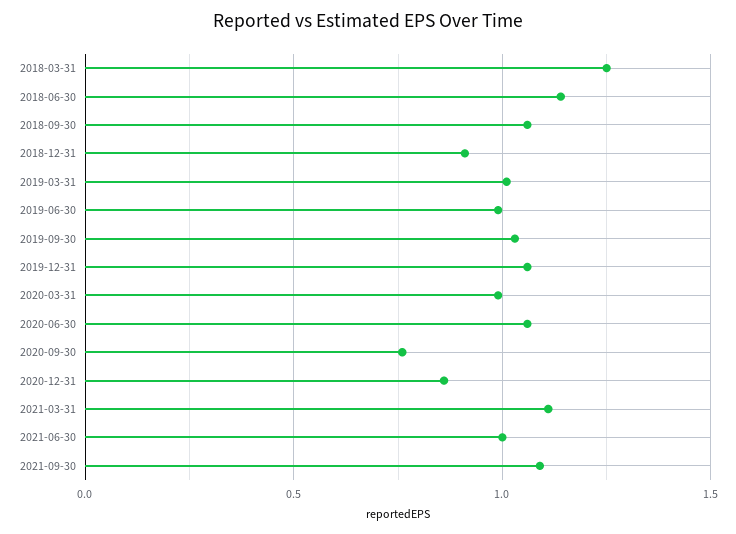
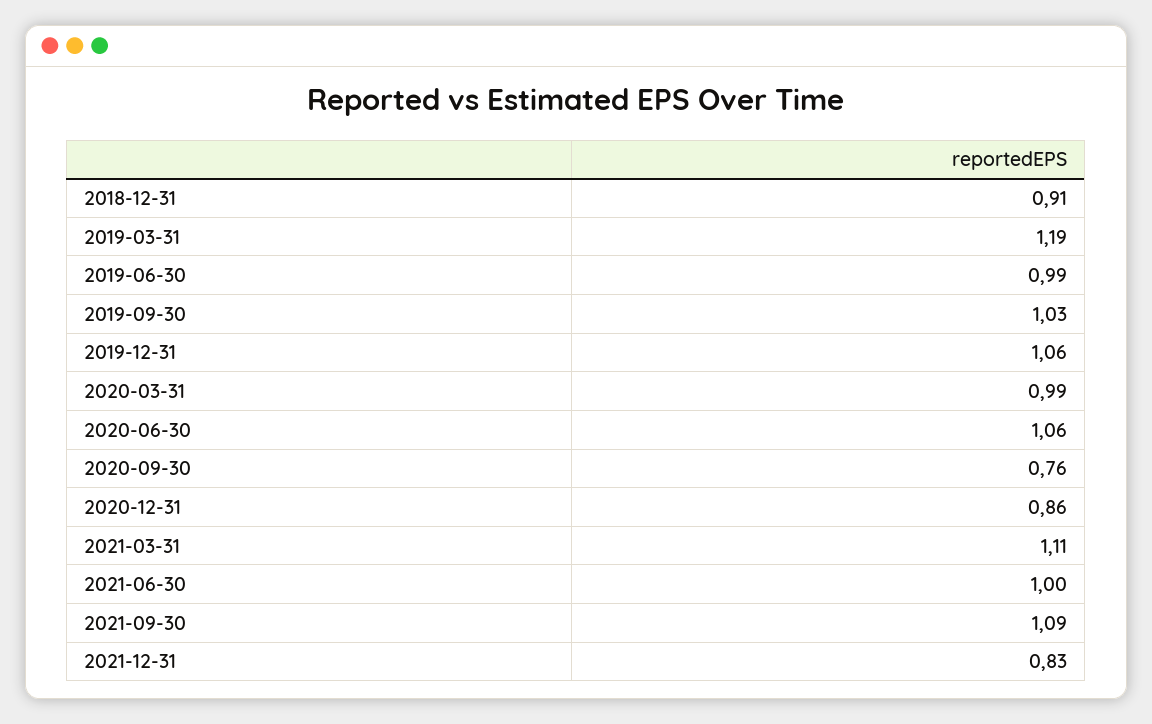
2018-03-31: 1.25 -> none
2018-06-30: 1.15 -> none
2018-09-30: 1.05 -> none
2019-03-31: 1 -> 1.19
2021-12-31: none -> 0.83

